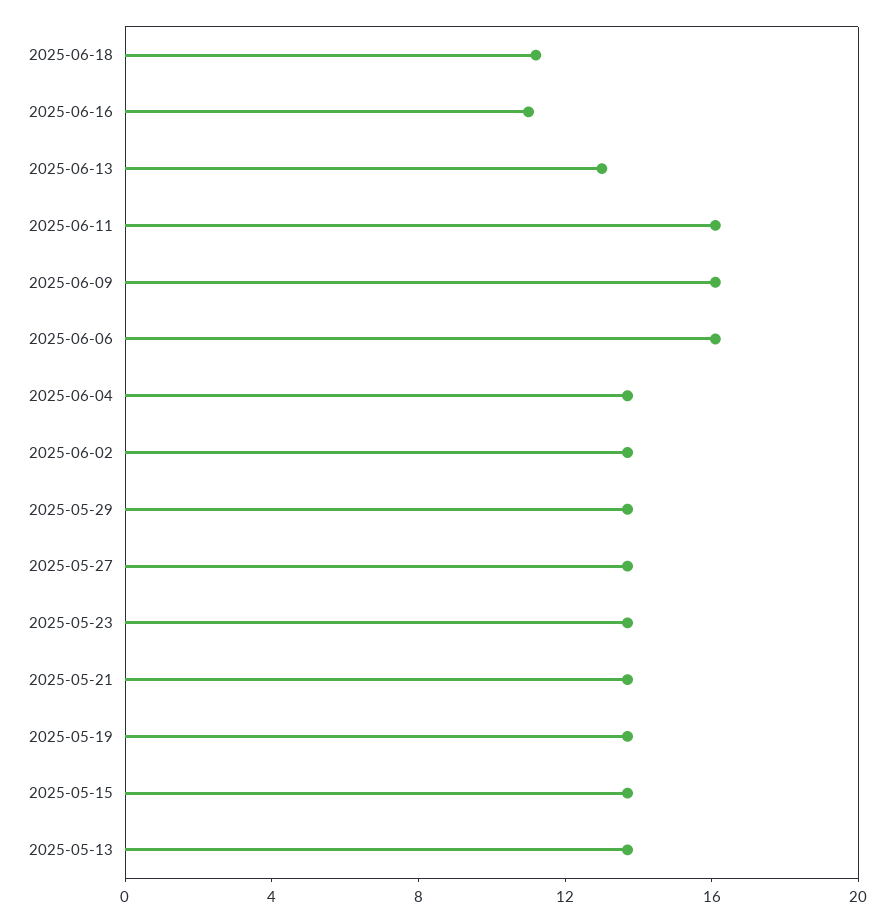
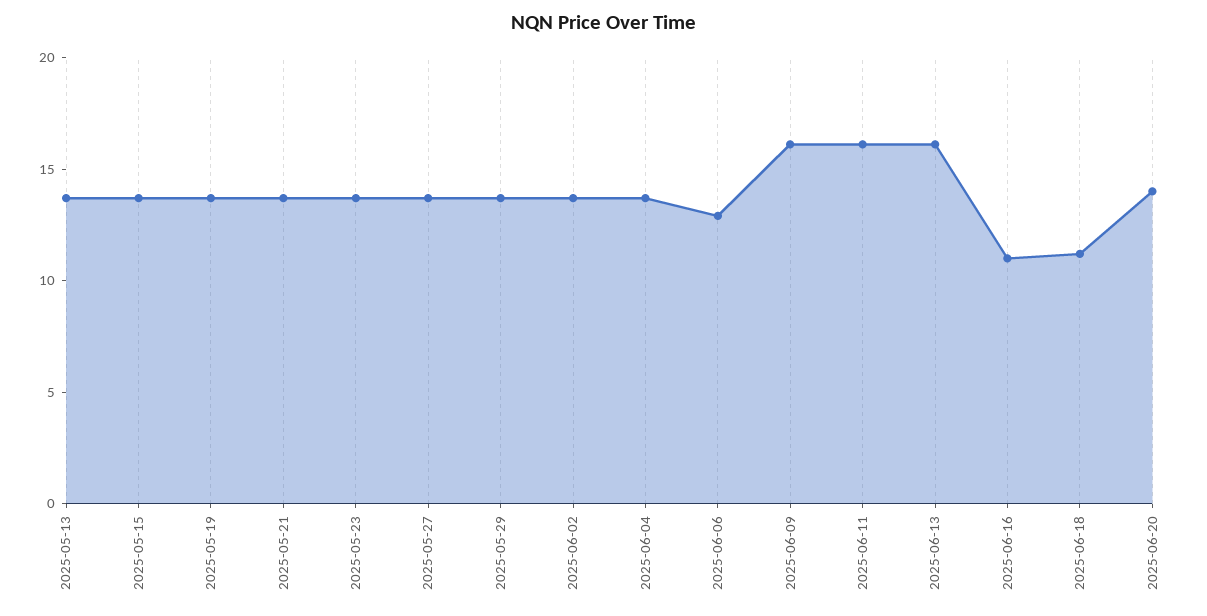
2025-06-13: 13 -> 16
2025-06-06: 16 -> 13
2025-06-20: none -> 14

